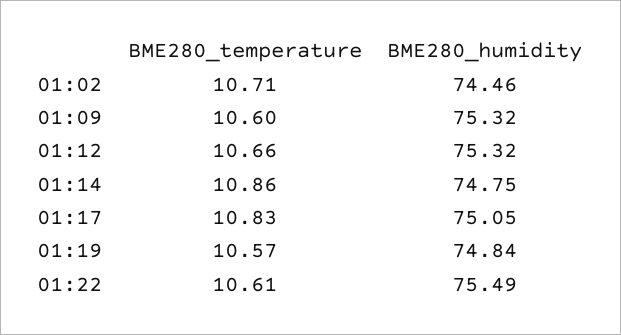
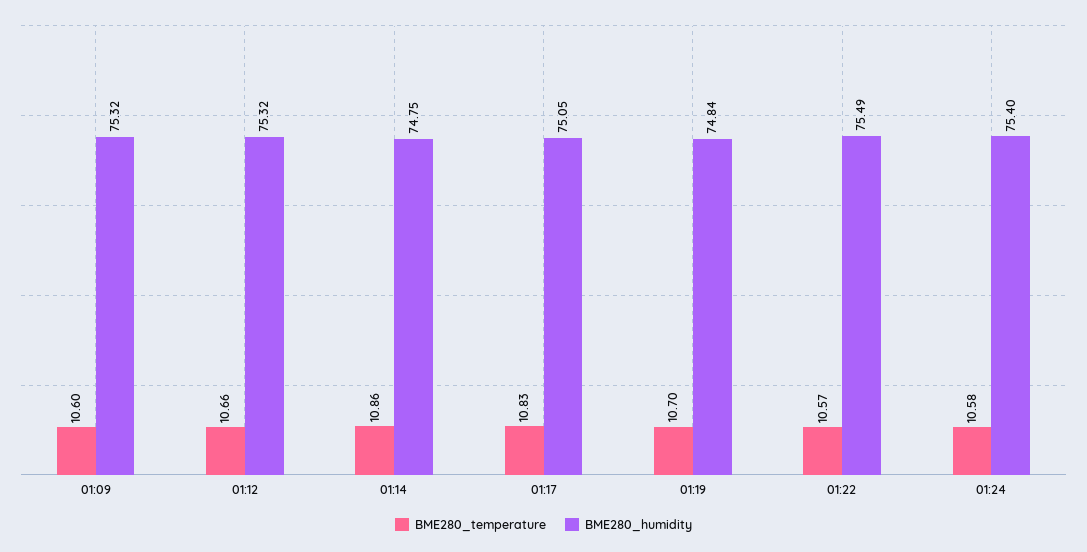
BME280_temperature, 01:02: 10.71 -> none
BME280_humidity, 01:02: 74.46 -> none
BME280_temperature, 01:19: 10.57 -> 10.7
BME280_temperature, 01:22: 10.61 -> 10.57
BME280_temperature, 01:24: none -> 10.58
BME280_humidity, 01:24: none -> 75.4

